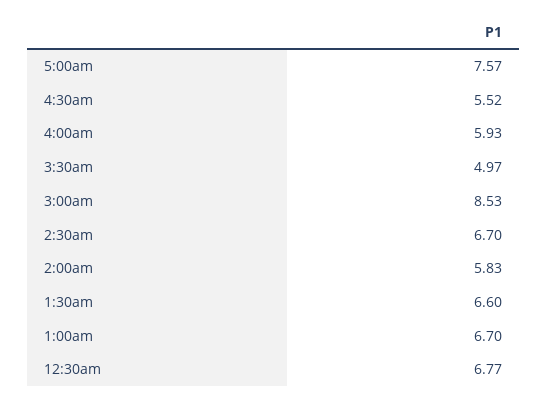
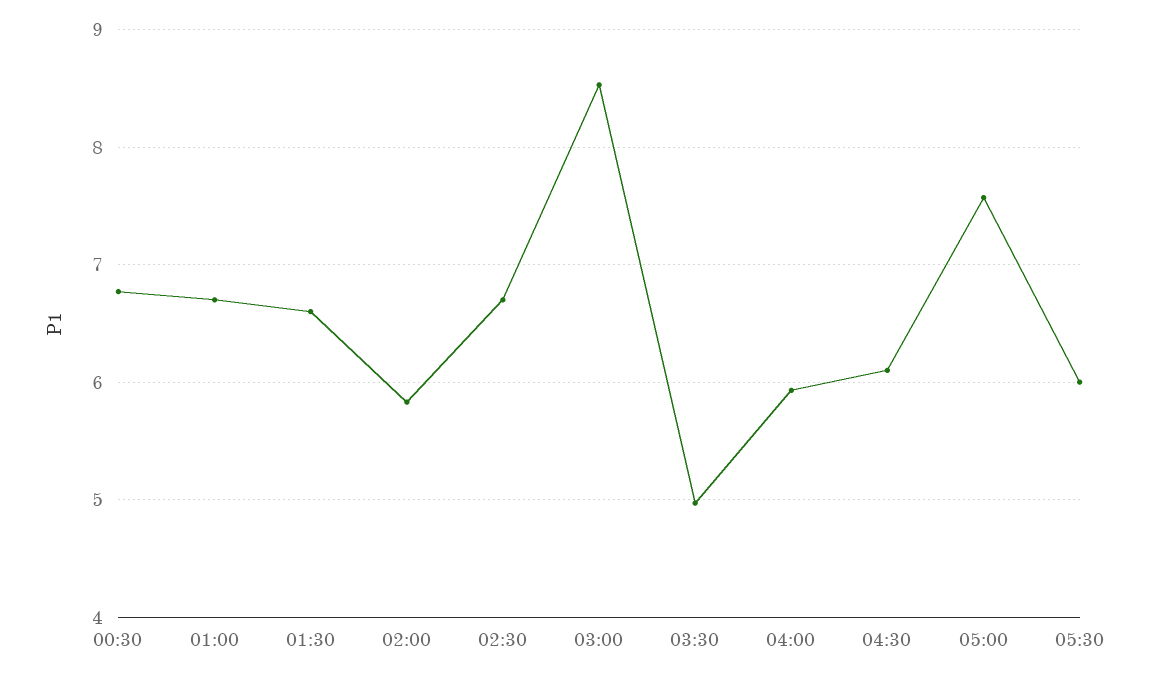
4:30am: 5.52 -> 6.1
05:30: none -> 6

